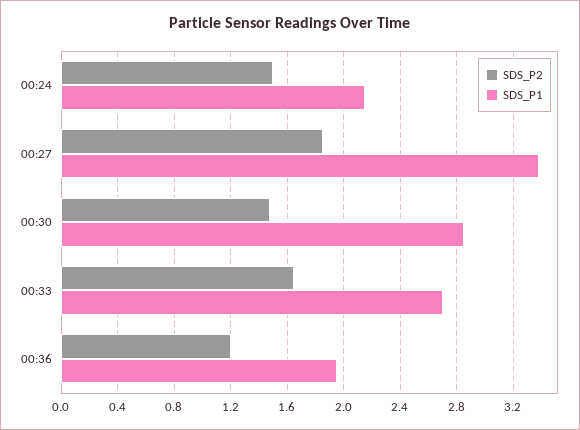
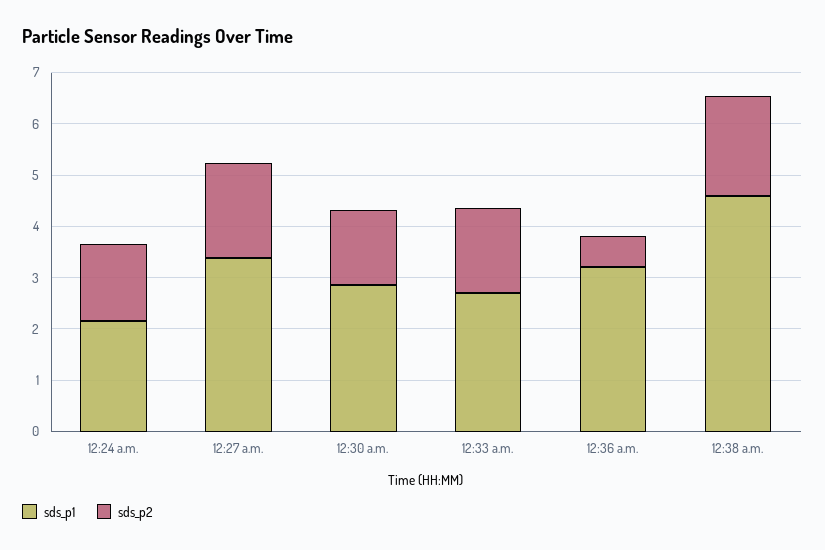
SDS_P2, 00:36: 1.2 -> 0.6
SDS_P1, 00:36: 1.95 -> 3.2
SDS_P1, 12:38 a.m.: none -> 4.6
SDS_P2, 12:38 a.m.: none -> 2

